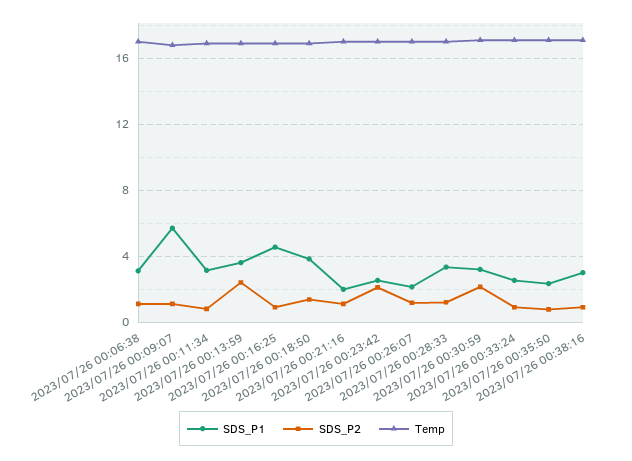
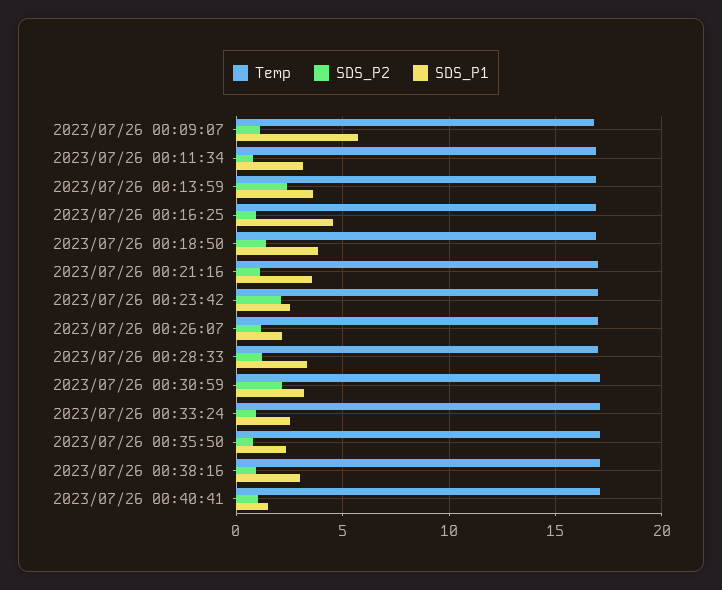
SDS_P1, 2023/07/26 00:06:38: 3 -> none
SDS_P2, 2023/07/26 00:06:38: 1 -> none
Temp, 2023/07/26 00:06:38: 17 -> none
SDS_P1, 2023/07/26 00:21:16: 2 -> 3.5
Temp, 2023/07/26 00:40:41: none -> 17
SDS_P2, 2023/07/26 00:40:41: none -> 1
SDS_P1, 2023/07/26 00:40:41: none -> 1.5

